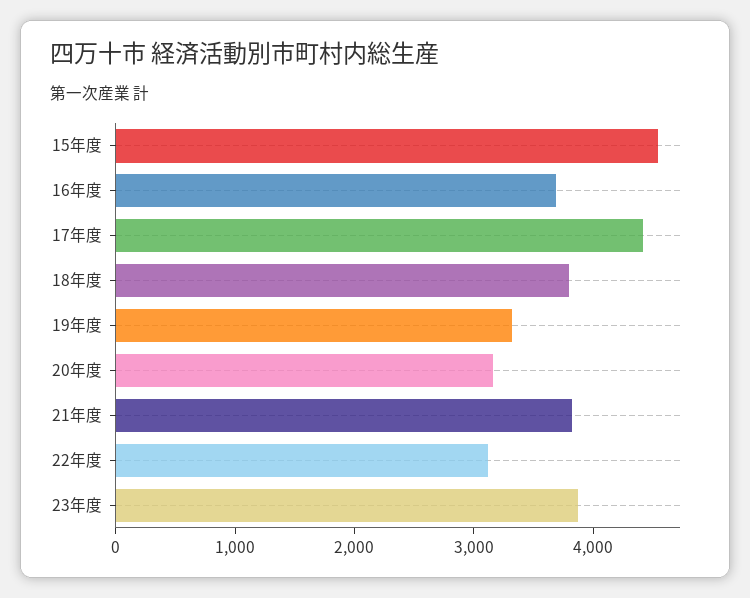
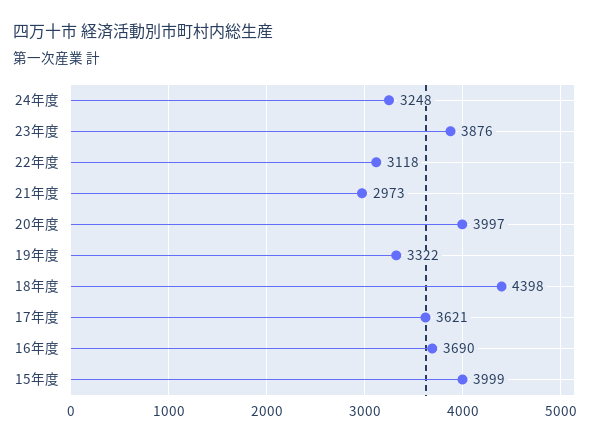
15年度: 4600 -> 3999
17年度: 4400 -> 3621
18年度: 3800 -> 4398
20年度: 3200 -> 3997
21年度: 3800 -> 2973
24年度: none -> 3248

